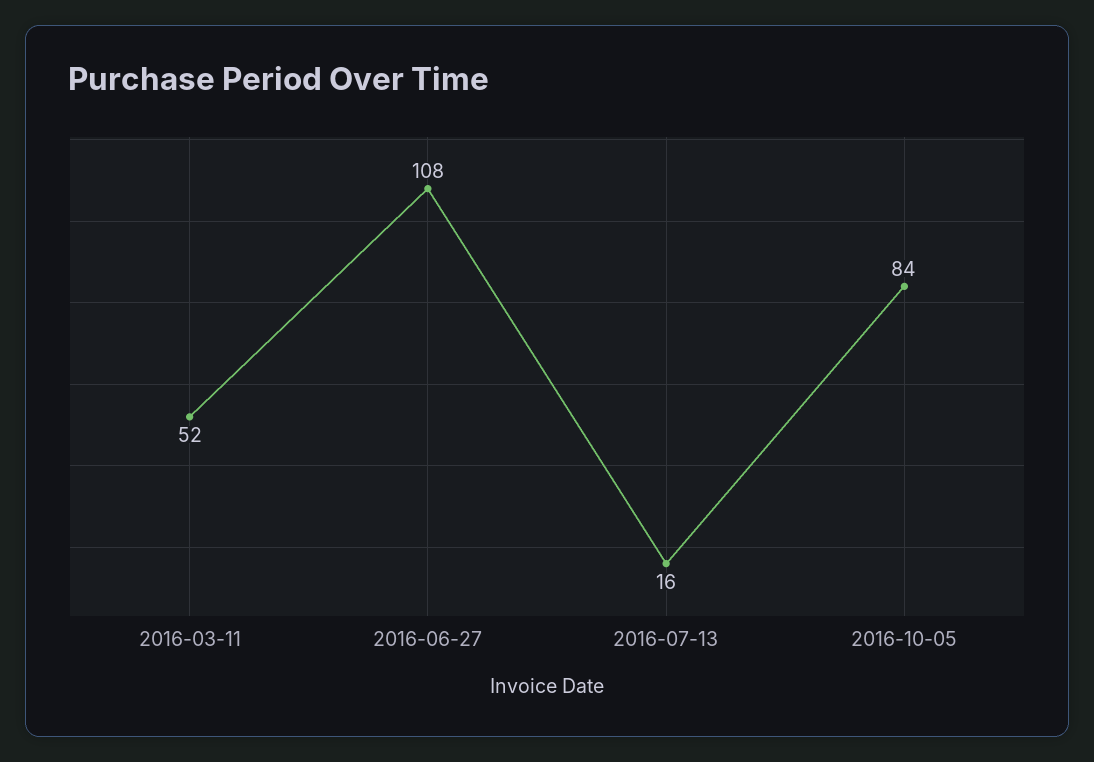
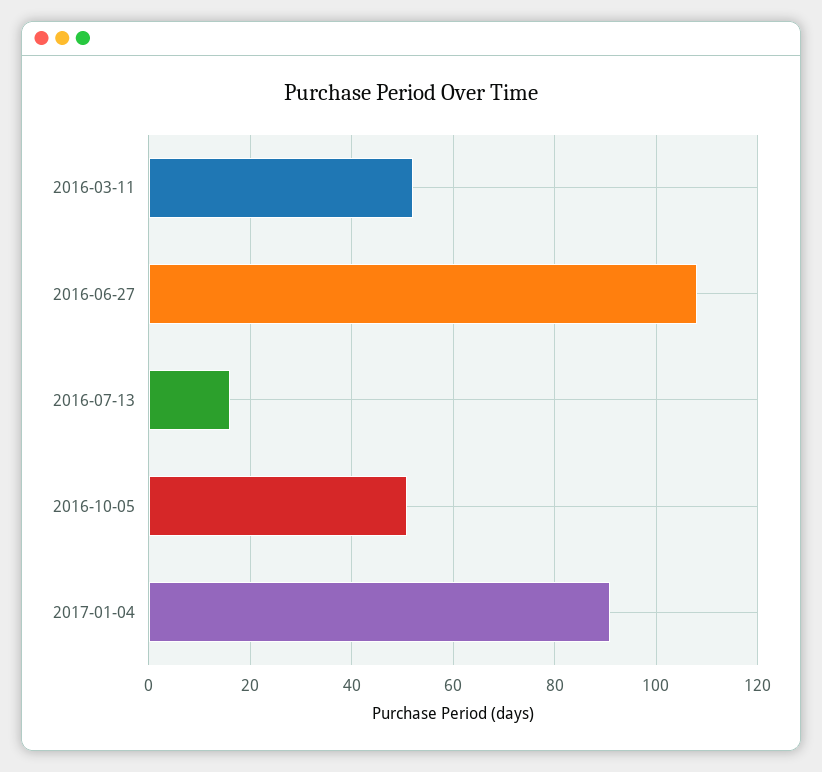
2016-10-05: 84 -> 50
2017-01-04: none -> 90

